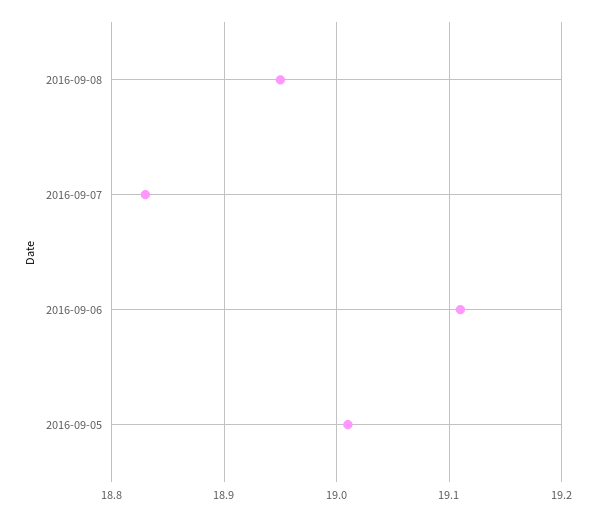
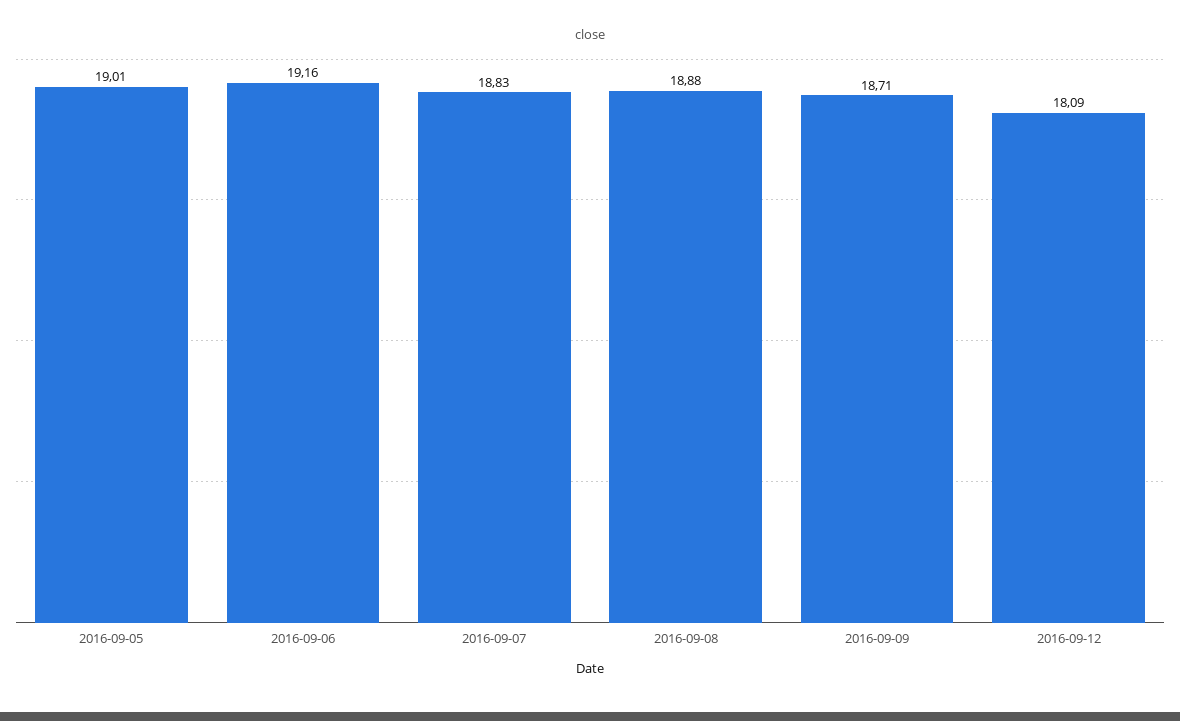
2016-09-08: 18.95 -> 18.88
2016-09-06: 19.11 -> 19.16
2016-09-09: none -> 18.71
2016-09-12: none -> 18.09

